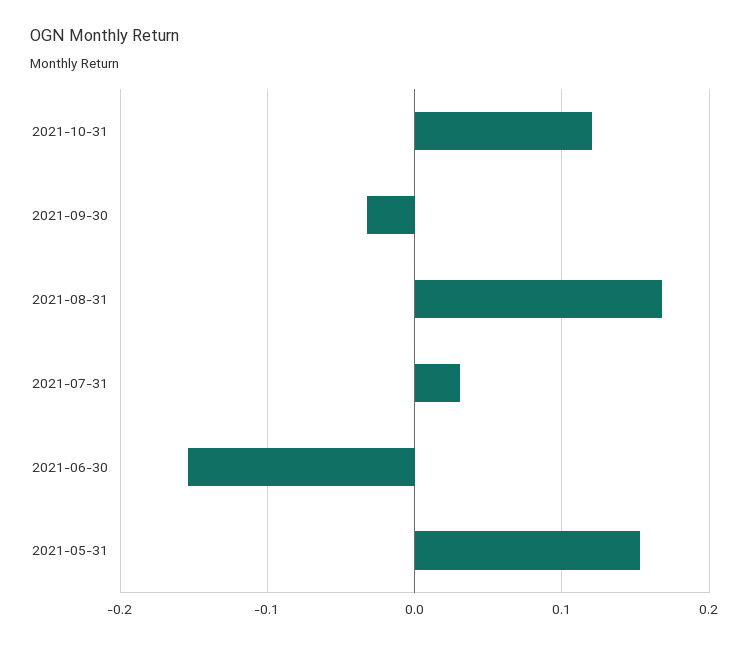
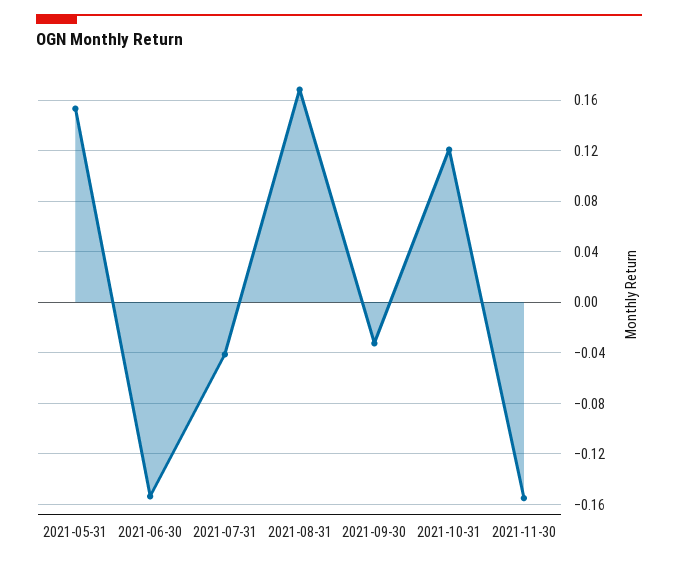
2021-07-31: 0.03 -> -0.04
2021-11-30: none -> -0.155

